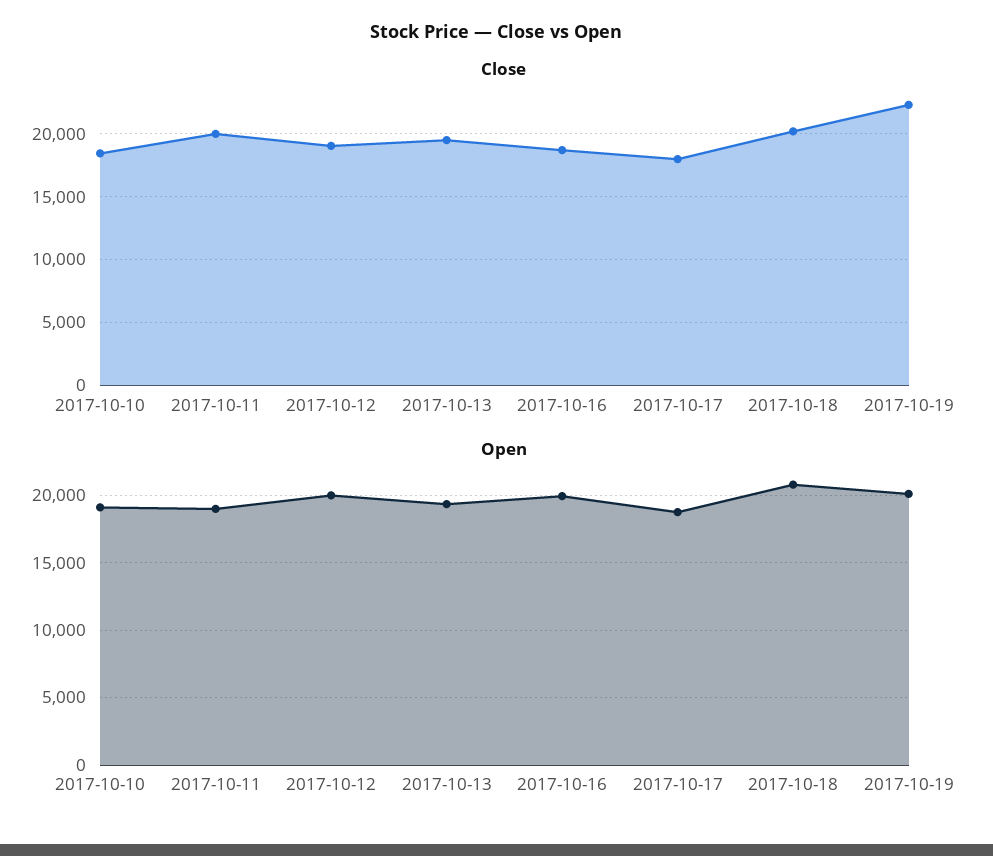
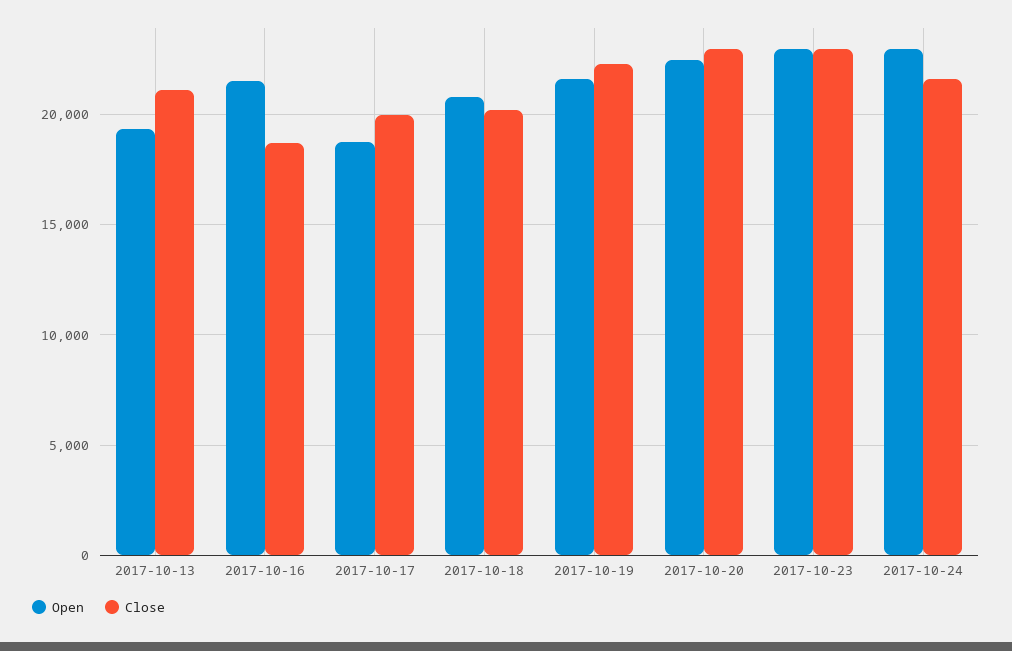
Close, 2017-10-10: 18500 -> none
Close, 2017-10-11: 20000 -> none
Close, 2017-10-12: 19000 -> none
Close, 2017-10-13: 19500 -> 21000
Close, 2017-10-17: 18000 -> 20000
Open, 2017-10-10: 19000 -> none
Open, 2017-10-11: 19000 -> none
Open, 2017-10-12: 20000 -> none
Open, 2017-10-16: 20000 -> 21500
Open, 2017-10-19: 20000 -> 21500
Open, 2017-10-20: none -> 22500
Close, 2017-10-20: none -> 23000
Open, 2017-10-23: none -> 23000
Close, 2017-10-23: none -> 23000
Open, 2017-10-24: none -> 23000
Close, 2017-10-24: none -> 21500

